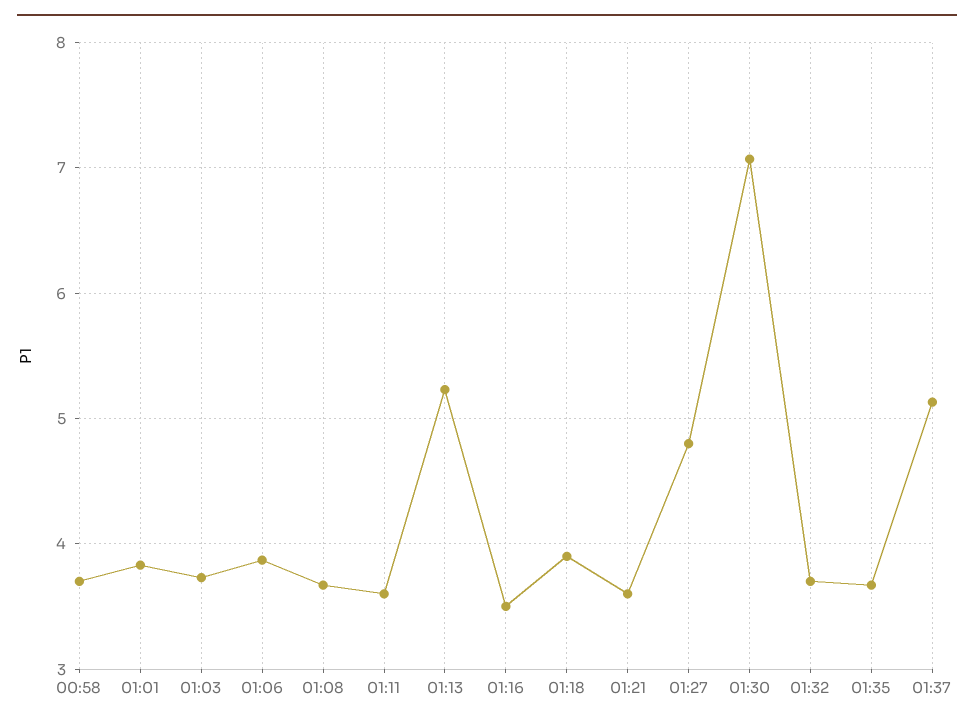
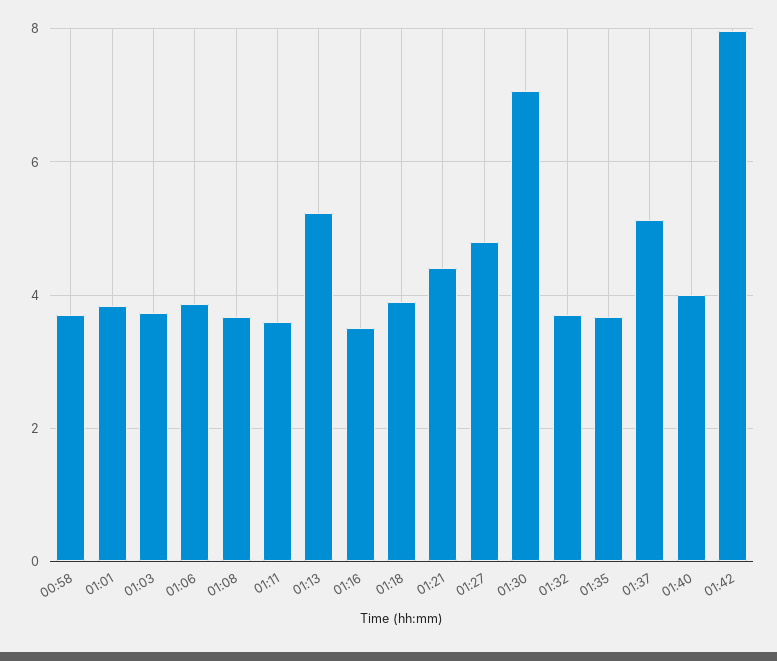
01:21: 3.6 -> 4.4
01:40: none -> 4
01:42: none -> 8

